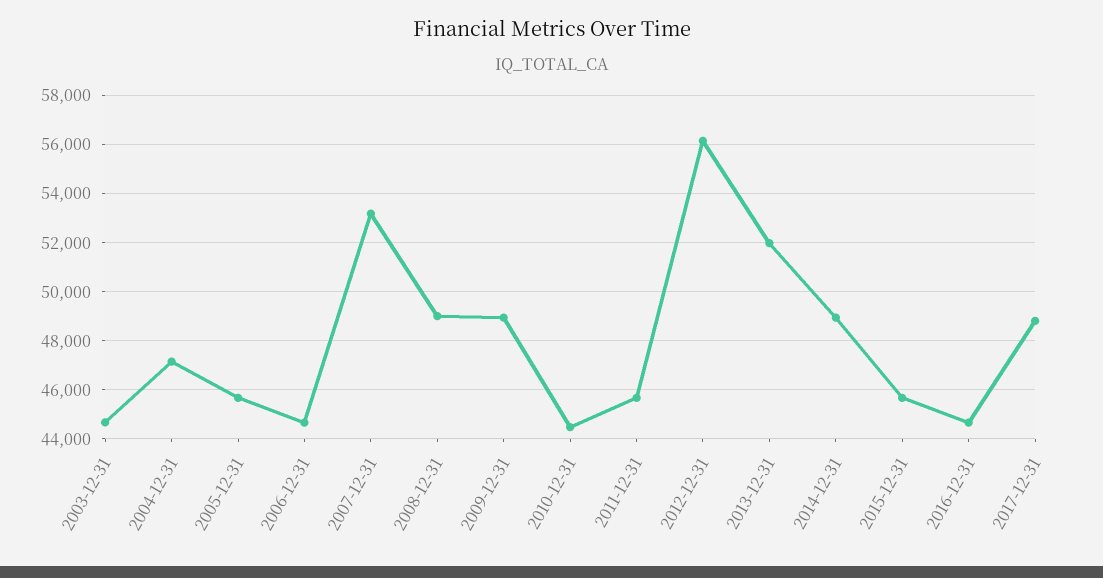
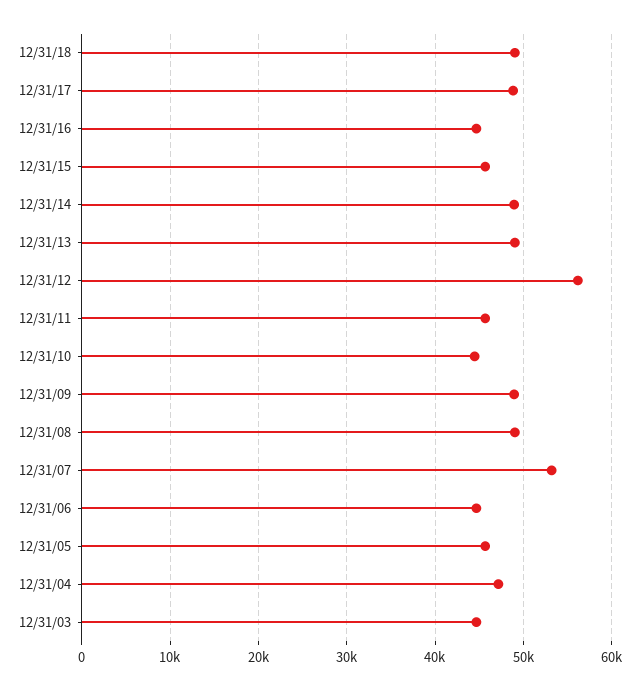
2013-12-31: 52000 -> 49000
12/31/18: none -> 49000

